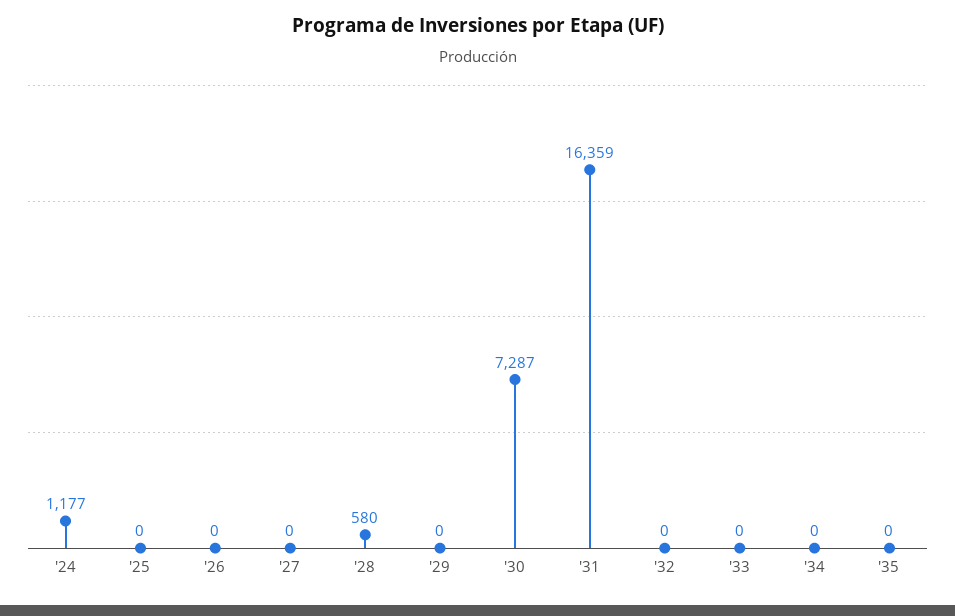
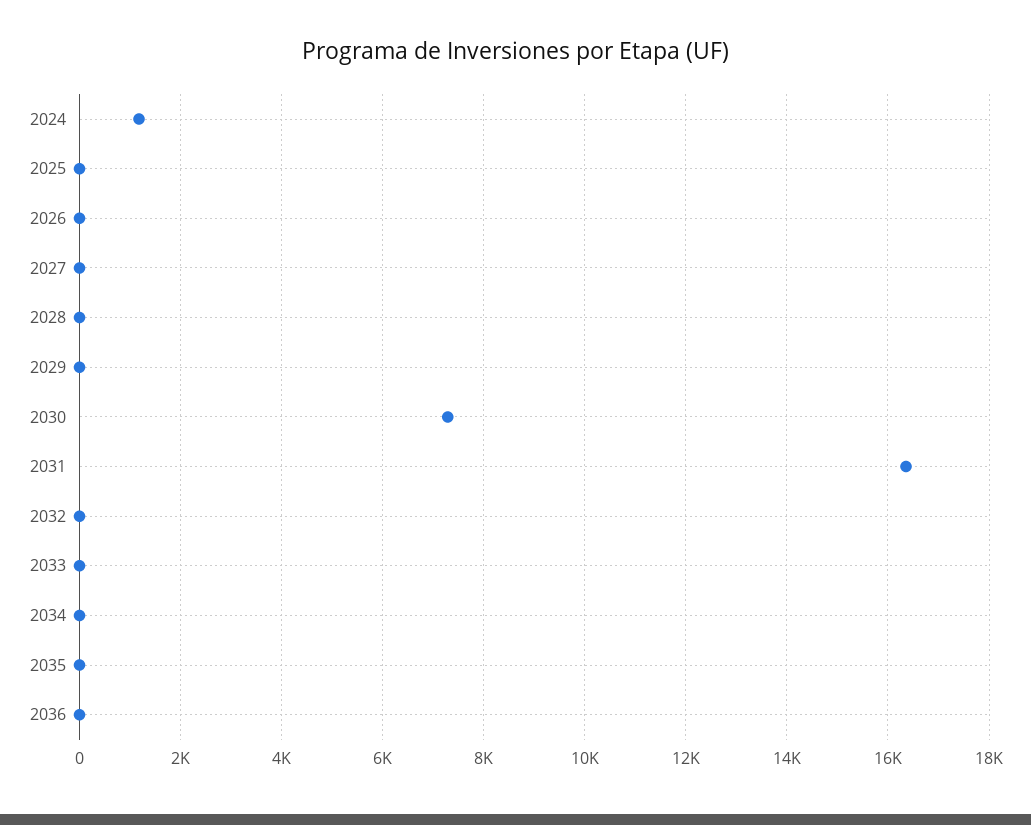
'28: 580 -> 0
2036: none -> 0

